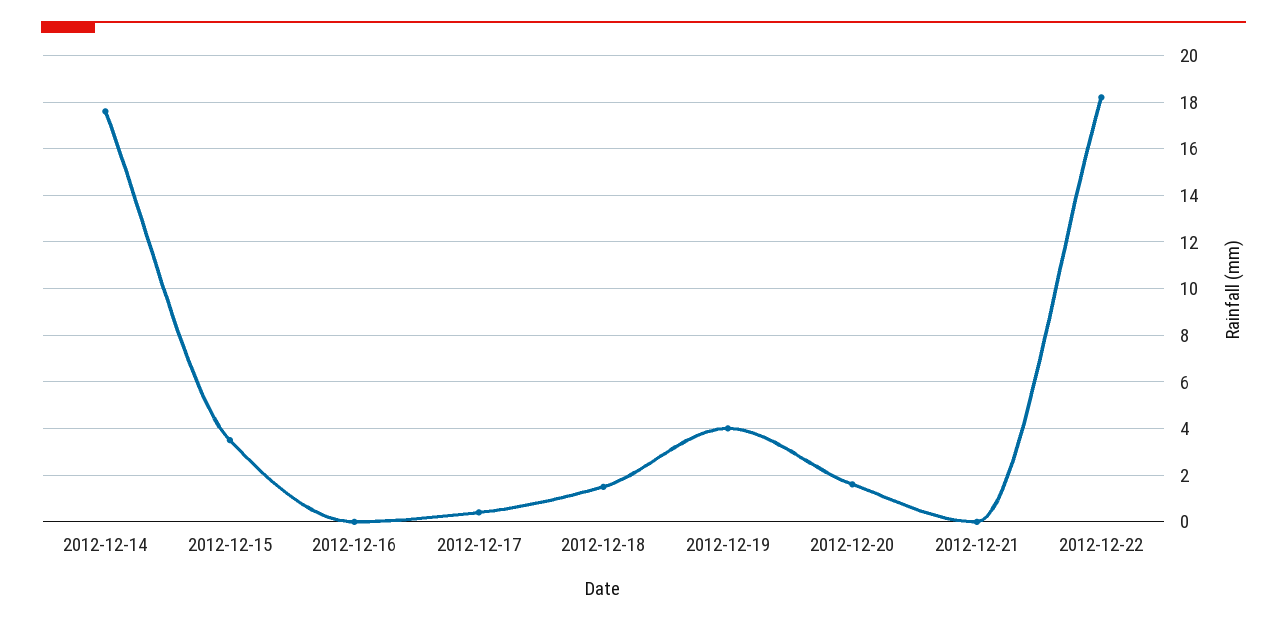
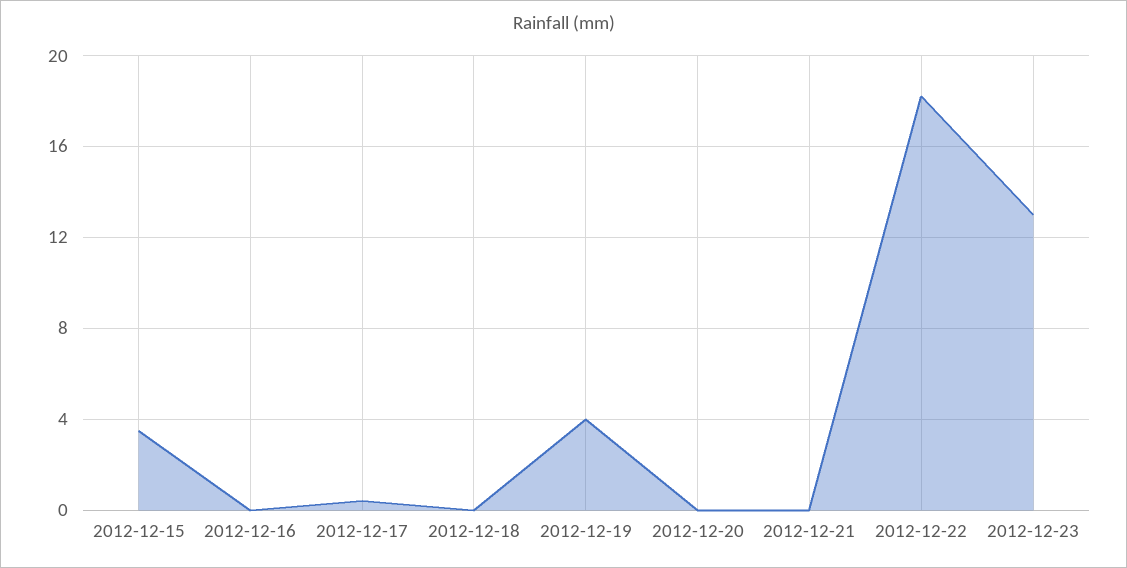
2012-12-14: 17.5 -> none
2012-12-18: 1.5 -> 0
2012-12-20: 1.5 -> 0
2012-12-23: none -> 13

